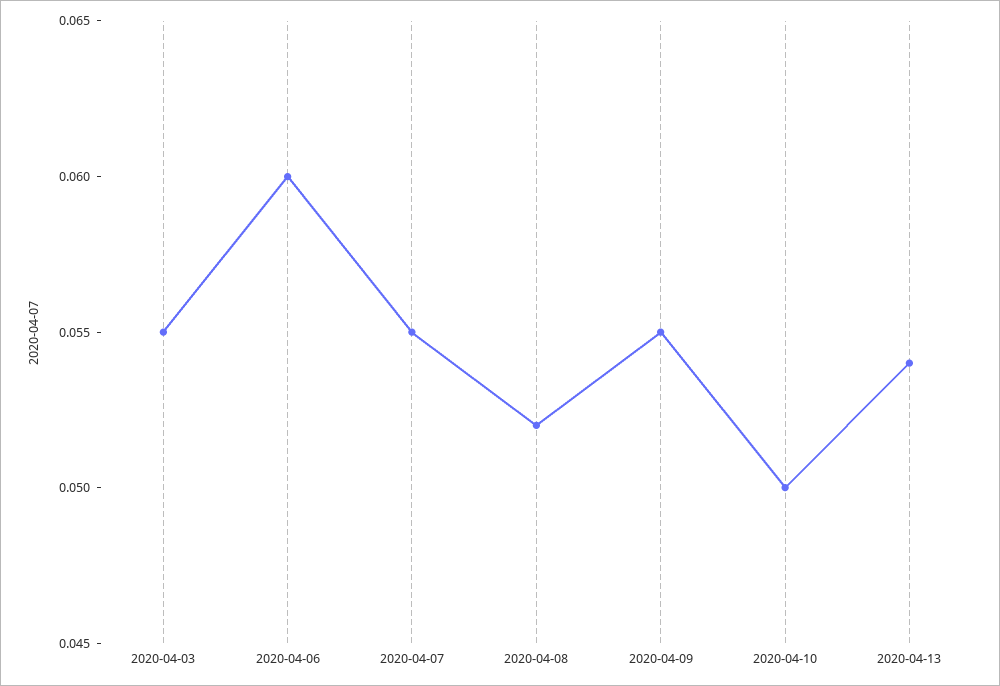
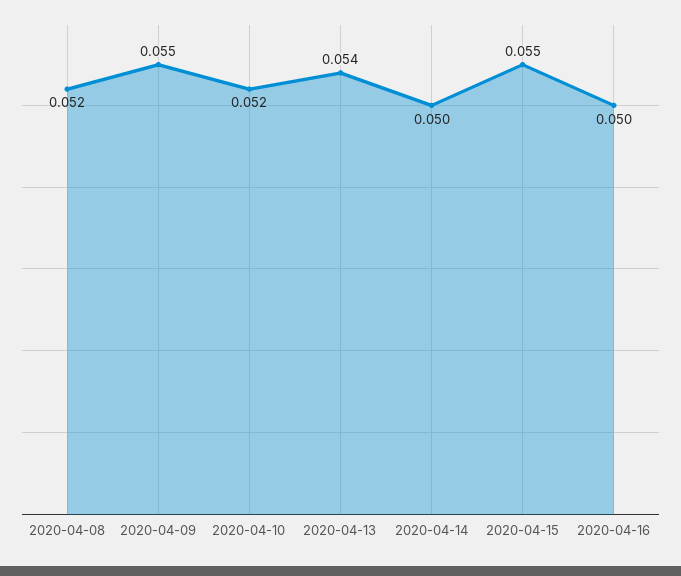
2020-04-03: 0.055 -> none
2020-04-06: 0.06 -> none
2020-04-07: 0.055 -> none
2020-04-10: 0.05 -> 0.052
2020-04-14: none -> 0.05
2020-04-15: none -> 0.055
2020-04-16: none -> 0.05

